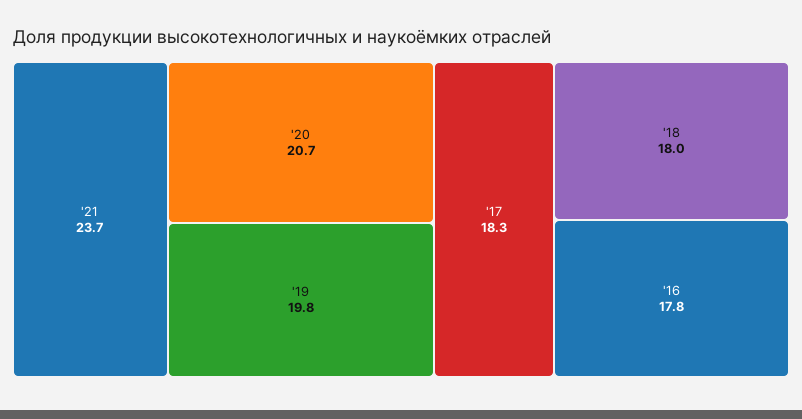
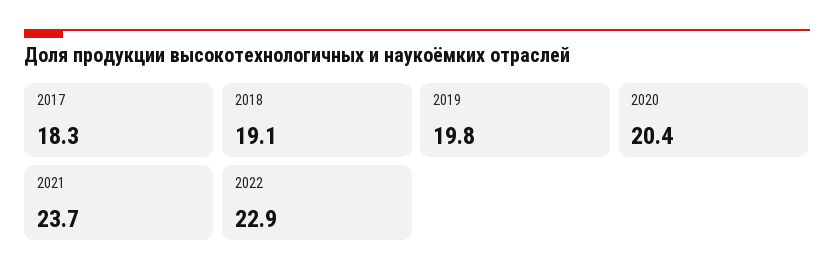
'20: 20.7 -> 20.4
'18: 18 -> 19.1
'16: 17.8 -> none
2022: none -> 22.9

